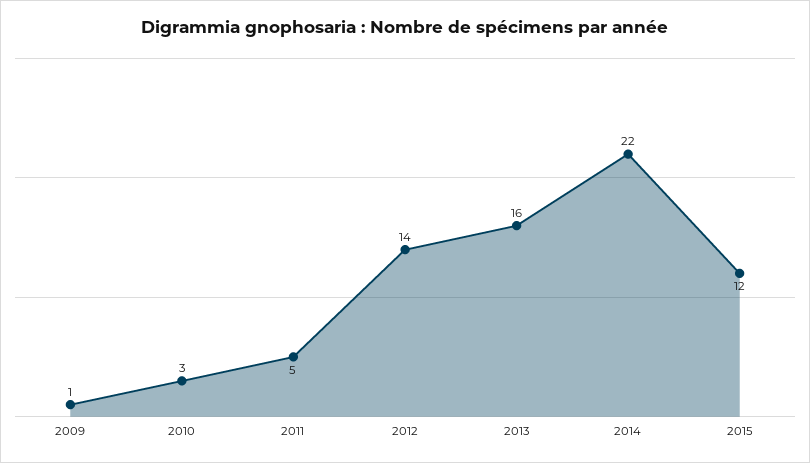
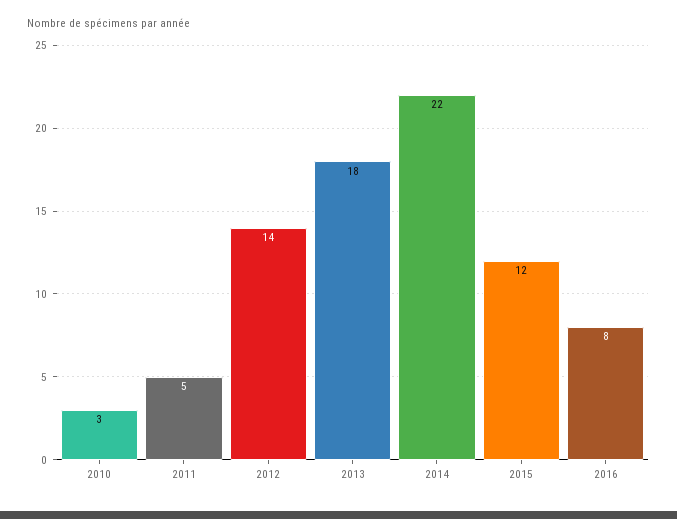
2009: 1 -> none
2013: 16 -> 18
2016: none -> 8

